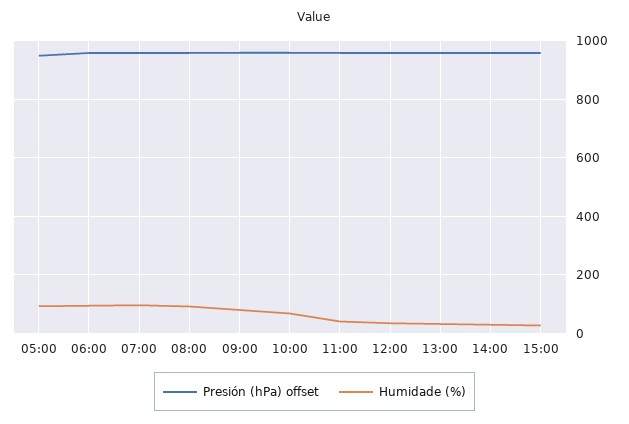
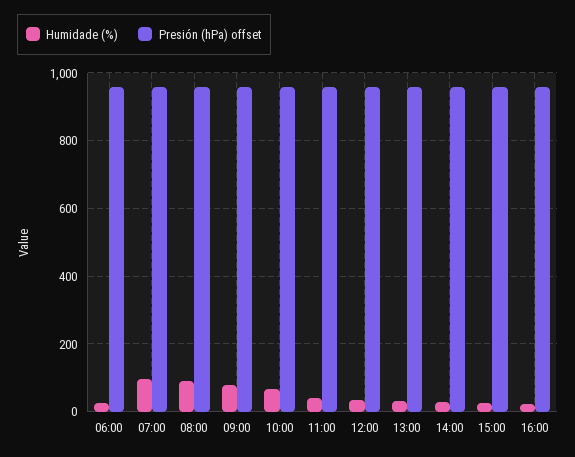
Presión (hPa) offset, 05:00: 950 -> none
Humidade (%), 05:00: 100 -> none
Humidade (%), 06:00: 100 -> 20
Humidade (%), 16:00: none -> 20
Presión (hPa) offset, 16:00: none -> 960

